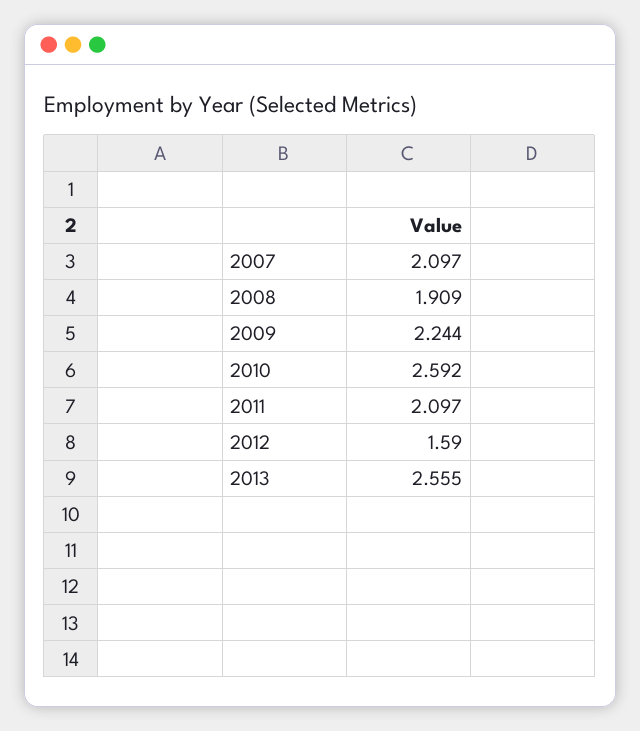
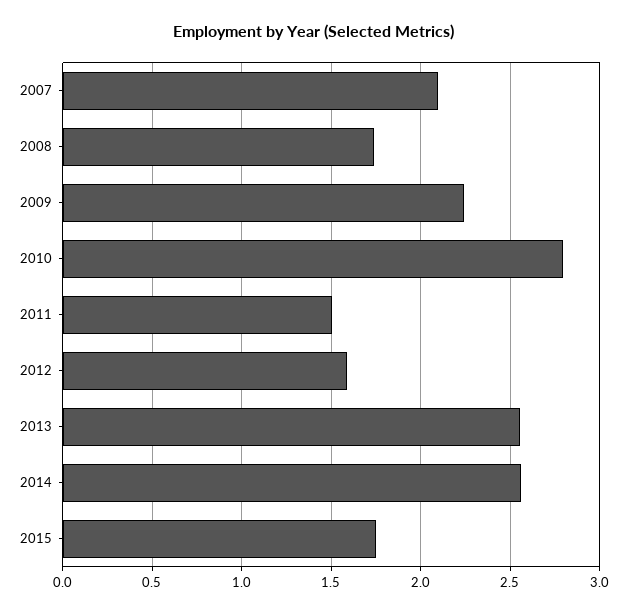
2008: 1.909 -> 1.75
2010: 2.592 -> 2.8
2011: 2.097 -> 1.5
2014: none -> 2.55
2015: none -> 1.75

